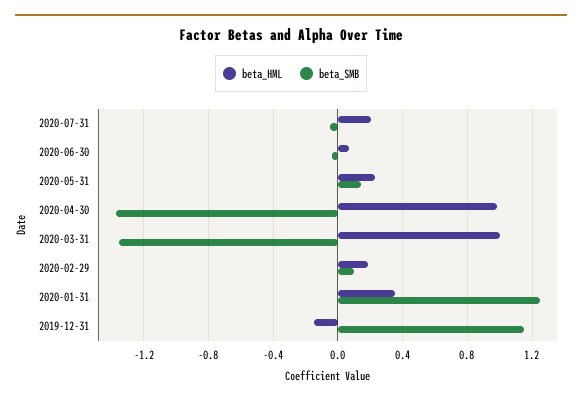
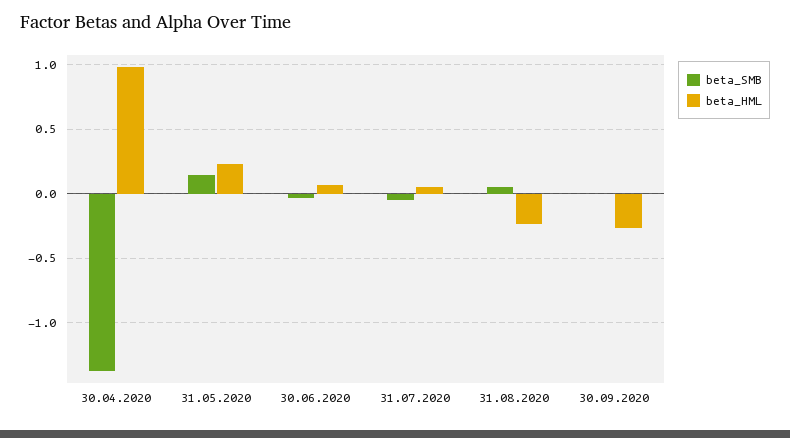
beta_HML, 2020-07-31: 0.2 -> 0.05
beta_HML, 2020-03-31: 1 -> none
beta_SMB, 2020-03-31: -1.35 -> none
beta_HML, 2020-02-29: 0.2 -> none
beta_SMB, 2020-02-29: 0.1 -> none
beta_HML, 2020-01-31: 0.35 -> none
beta_SMB, 2020-01-31: 1.25 -> none
beta_HML, 2019-12-31: -0.15 -> none
beta_SMB, 2019-12-31: 1.15 -> none
beta_SMB, 31.08.2020: none -> 0.05
beta_HML, 31.08.2020: none -> -0.25
beta_SMB, 30.09.2020: none -> 0
beta_HML, 30.09.2020: none -> -0.25

